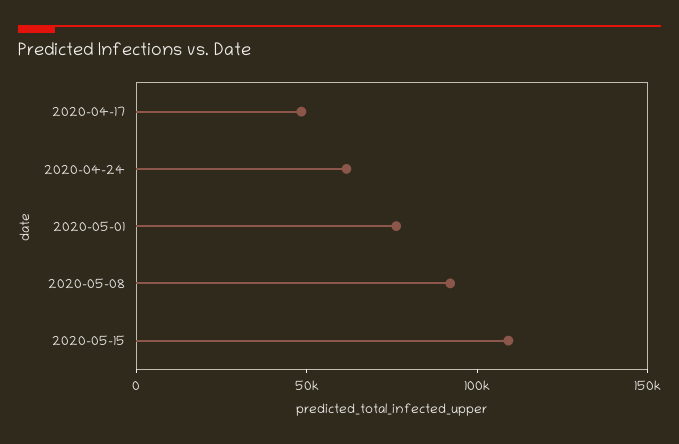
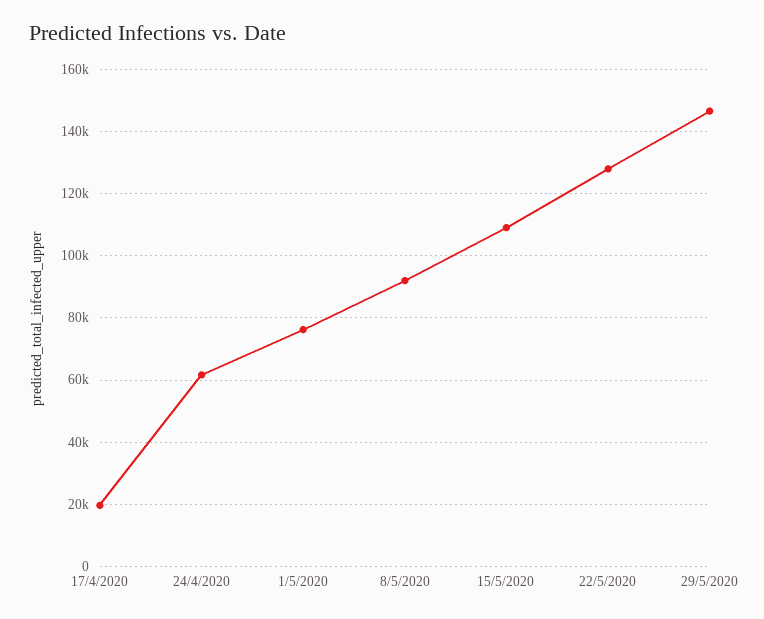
2020-04-17: 50000 -> 20000
22/5/2020: none -> 128000
29/5/2020: none -> 146000

